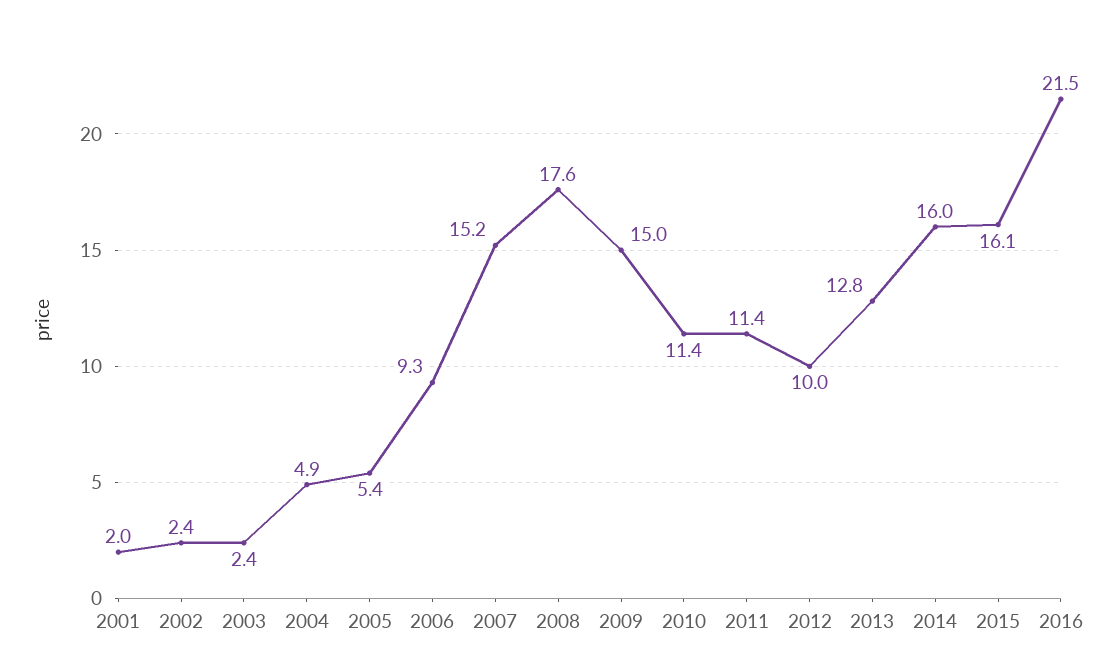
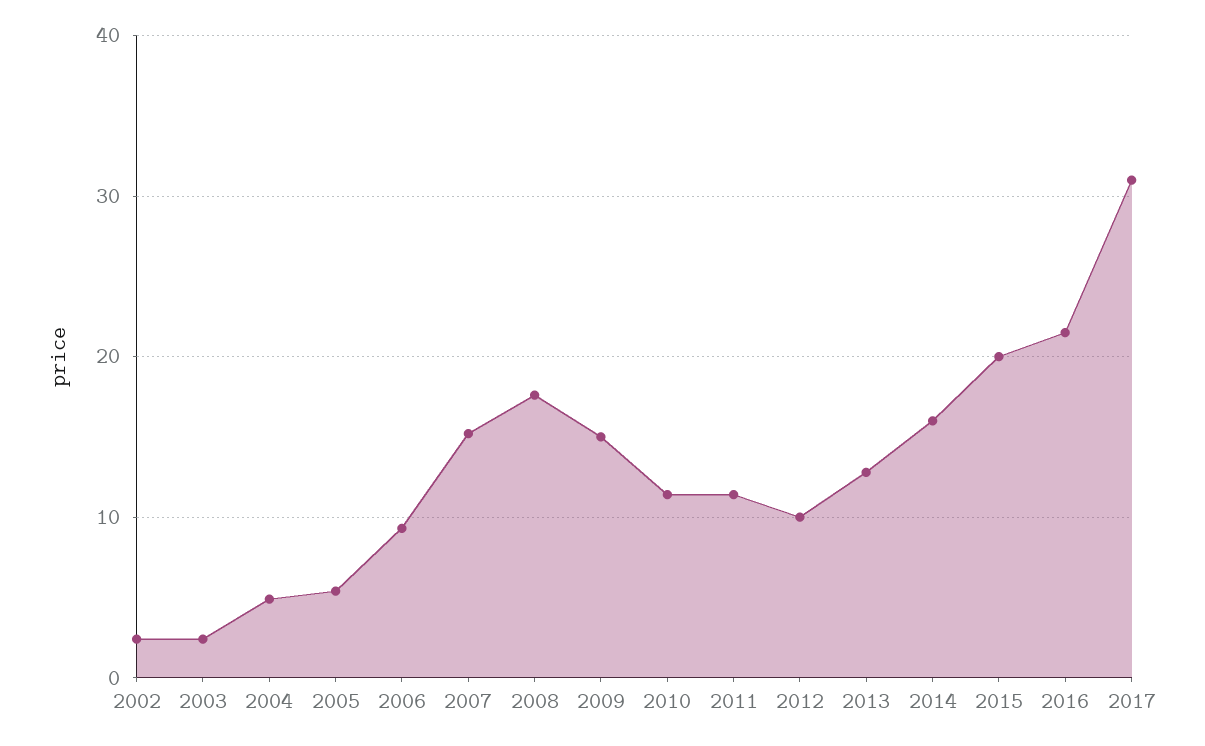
2001: 2 -> none
2015: 16.1 -> 20
2017: none -> 31

